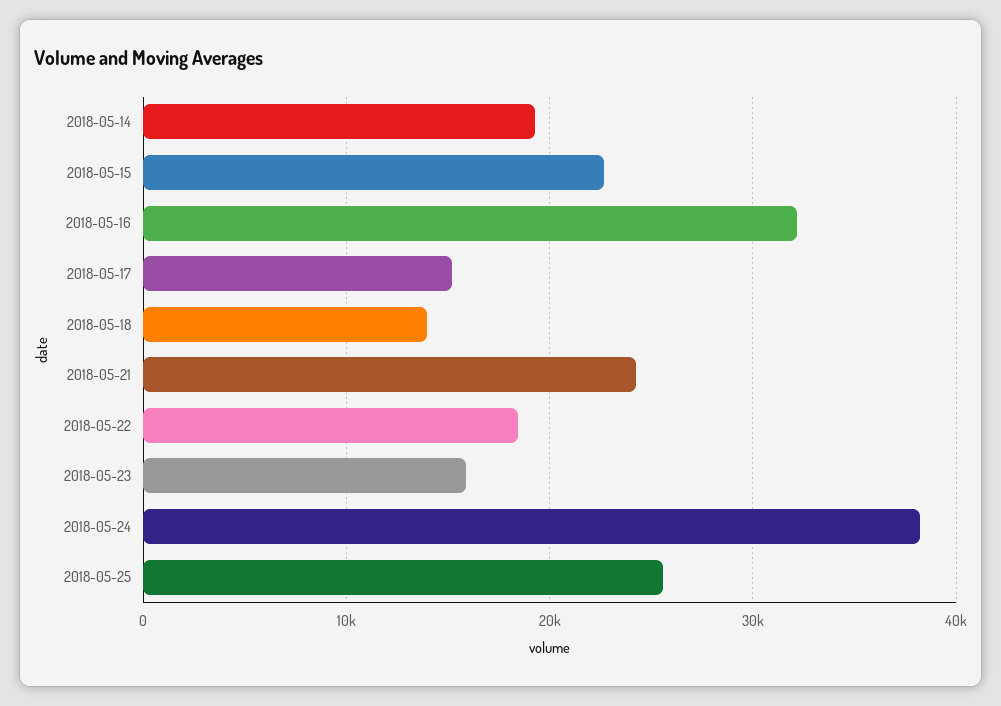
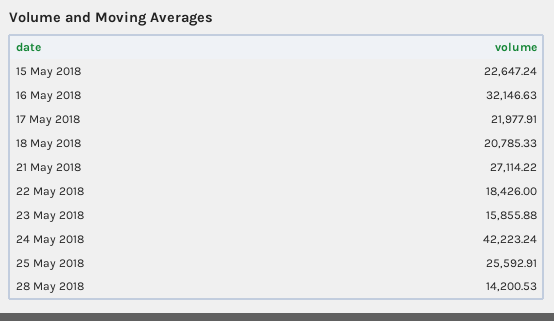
2018-05-14: 19000 -> none
2018-05-17: 15000 -> 21977.91
2018-05-18: 14000 -> 20785.33
2018-05-21: 24000 -> 27114.22
2018-05-24: 38000 -> 42223.24
28 May 2018: none -> 14200.53

